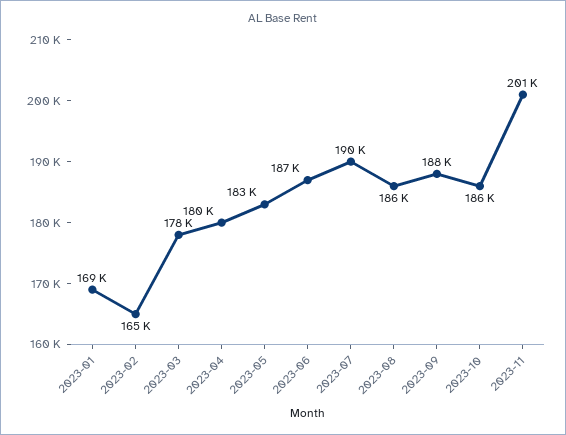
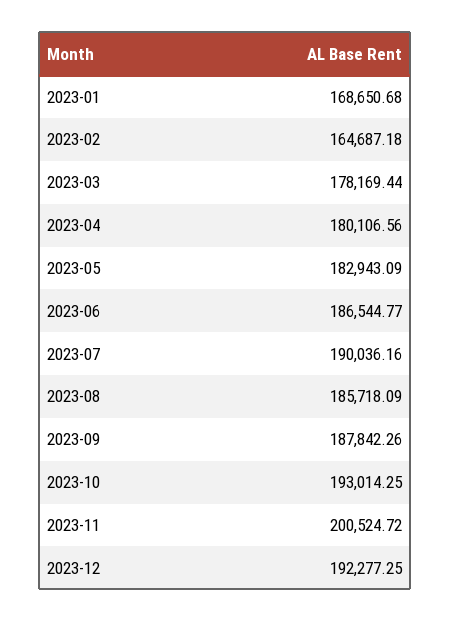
2023-10: 186000 -> 193014.25
2023-12: none -> 192277.25

